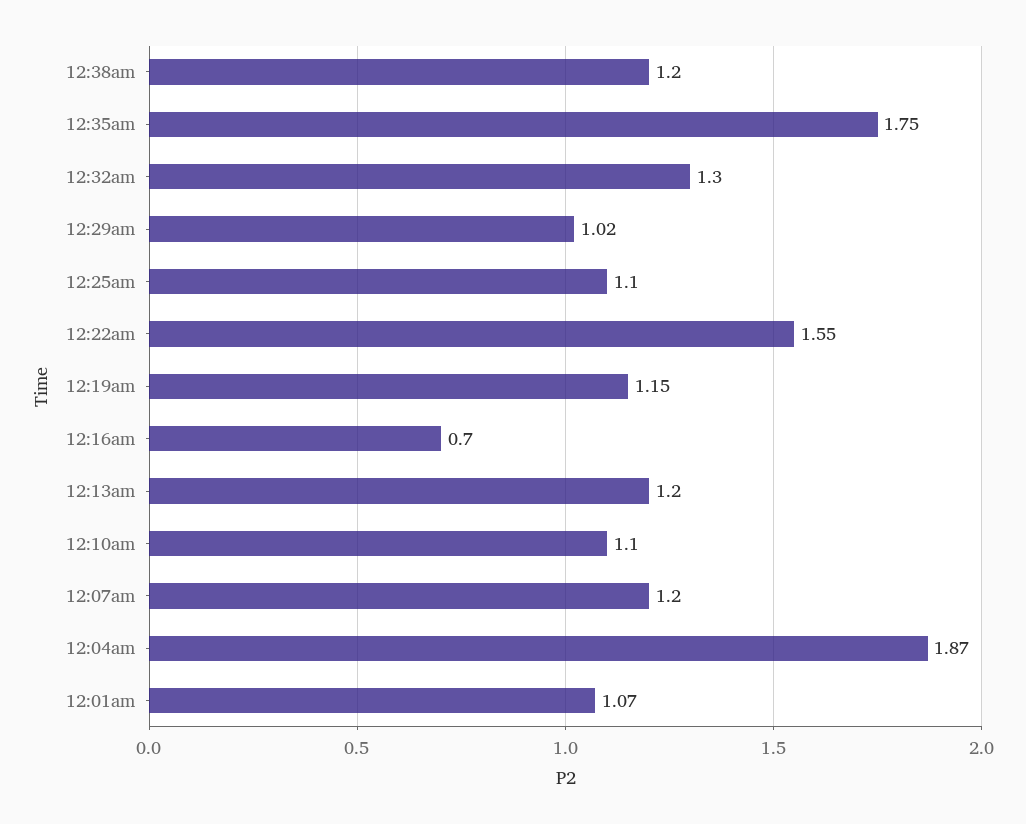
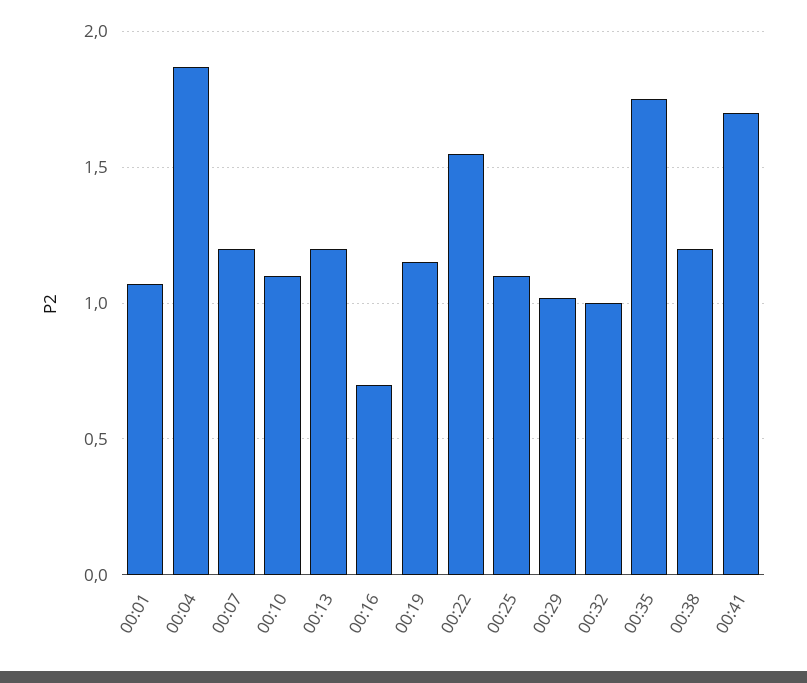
12:32am: 1.3 -> 1
00:41: none -> 1.7

